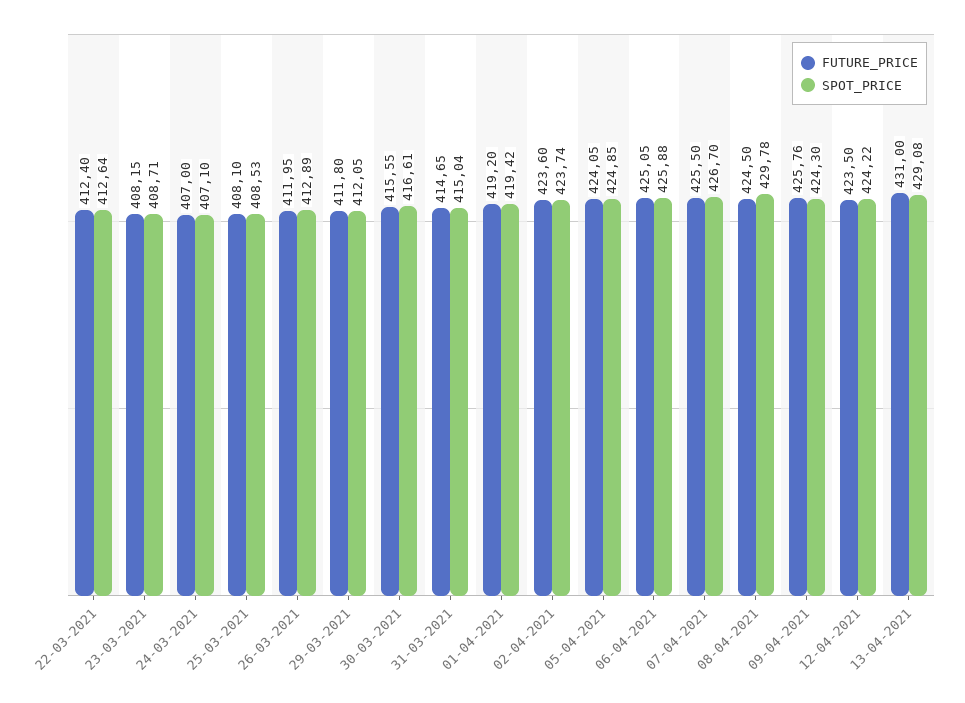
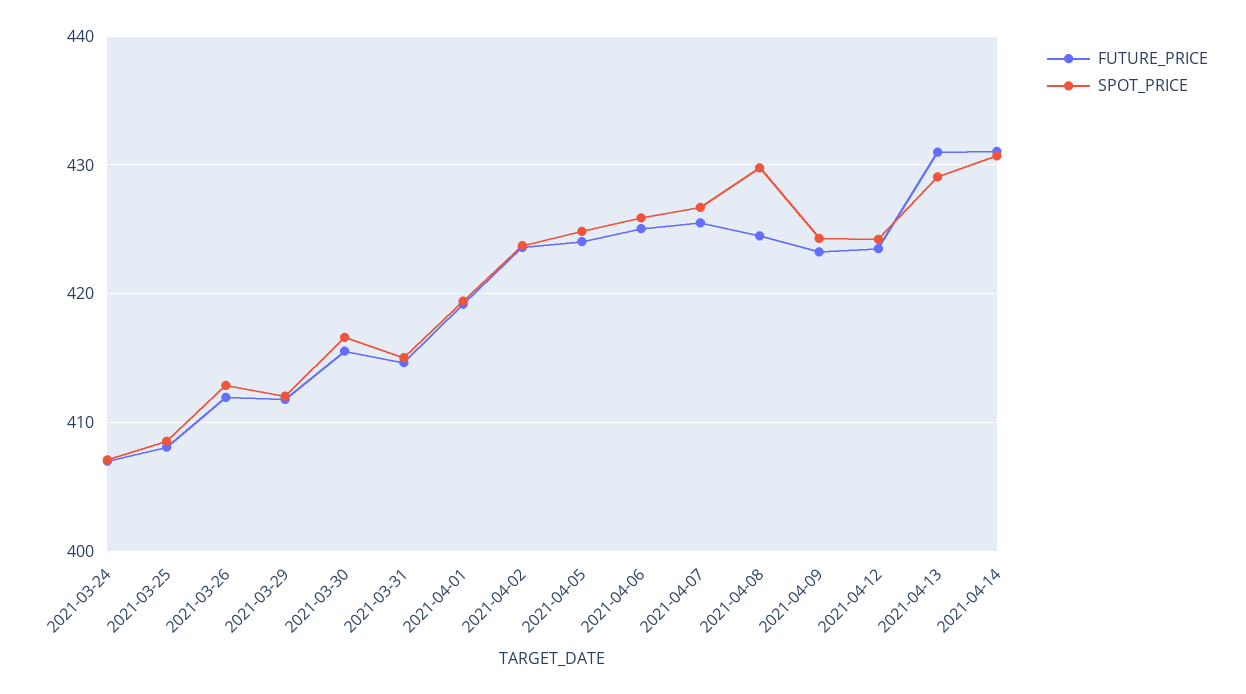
FUTURE_PRICE, 22-03-2021: 412.4 -> none
SPOT_PRICE, 22-03-2021: 412.64 -> none
FUTURE_PRICE, 23-03-2021: 408.15 -> none
SPOT_PRICE, 23-03-2021: 408.71 -> none
FUTURE_PRICE, 09-04-2021: 425.76 -> 423
FUTURE_PRICE, 2021-04-14: none -> 431
SPOT_PRICE, 2021-04-14: none -> 431

